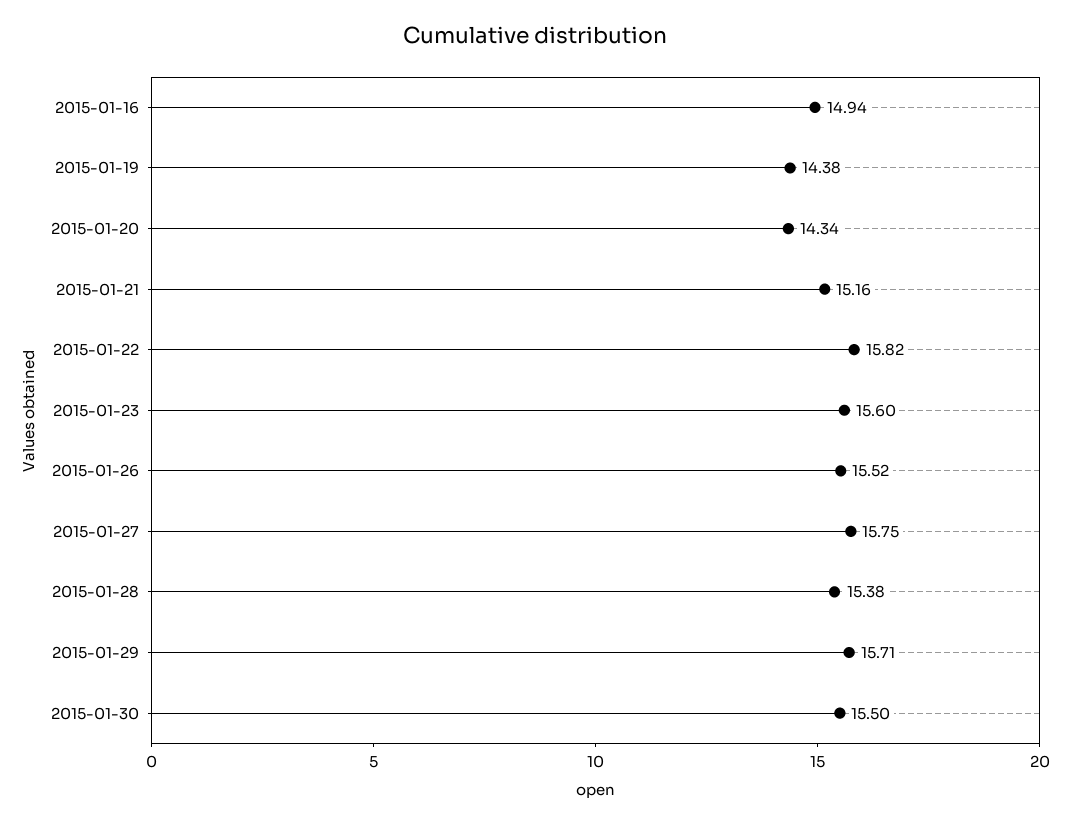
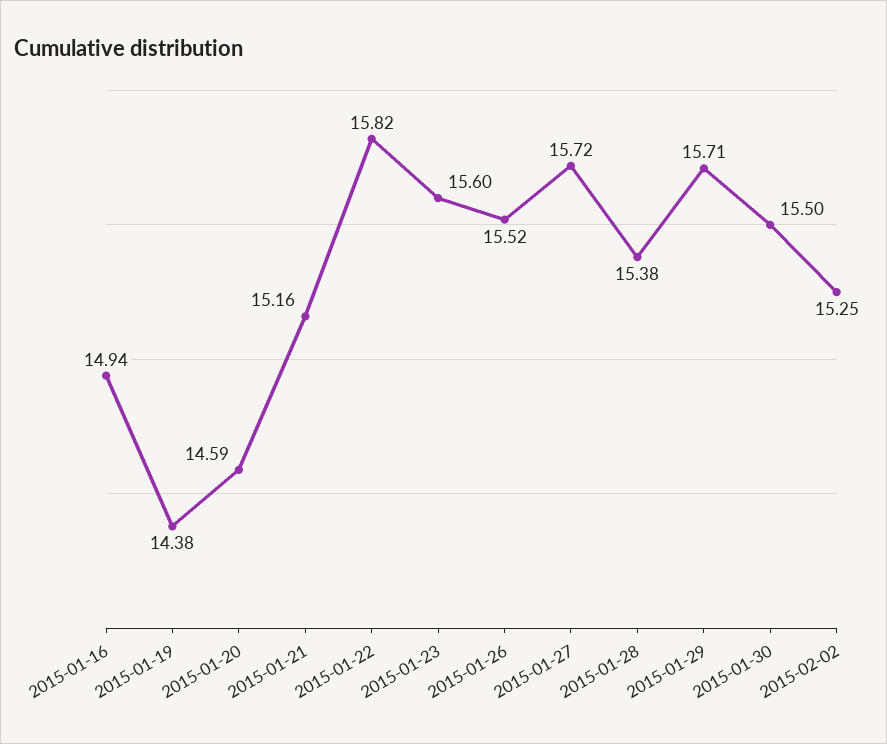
2015-01-20: 14.34 -> 14.59
2015-01-27: 15.75 -> 15.72
2015-02-02: none -> 15.25

